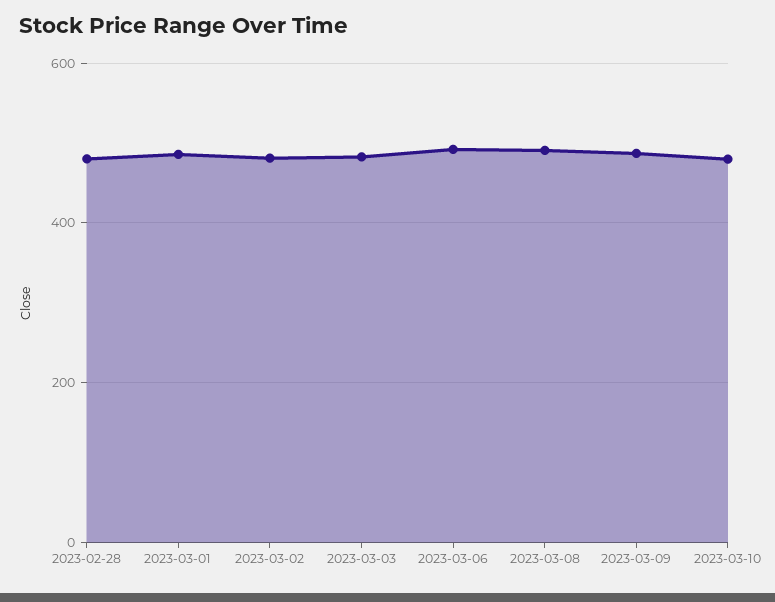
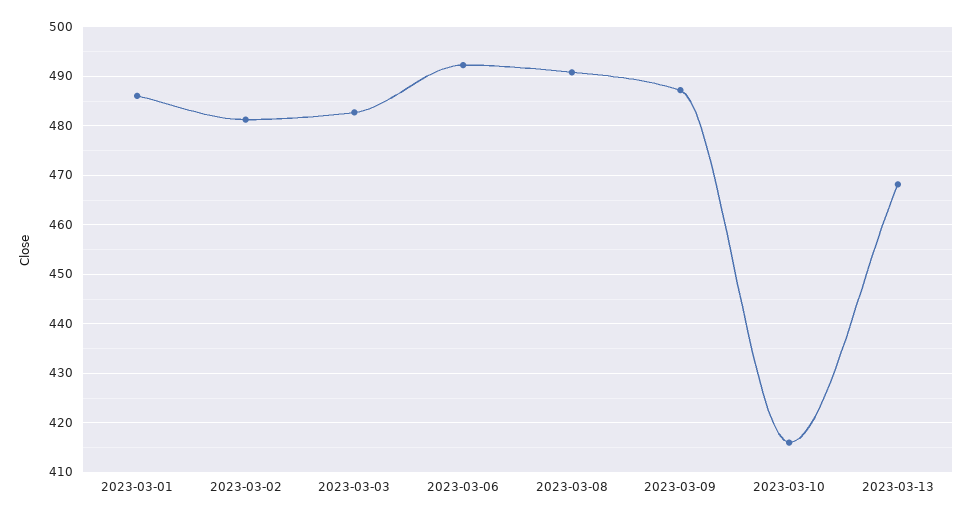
2023-02-28: 480 -> none
2023-03-10: 480 -> 416
2023-03-13: none -> 468

